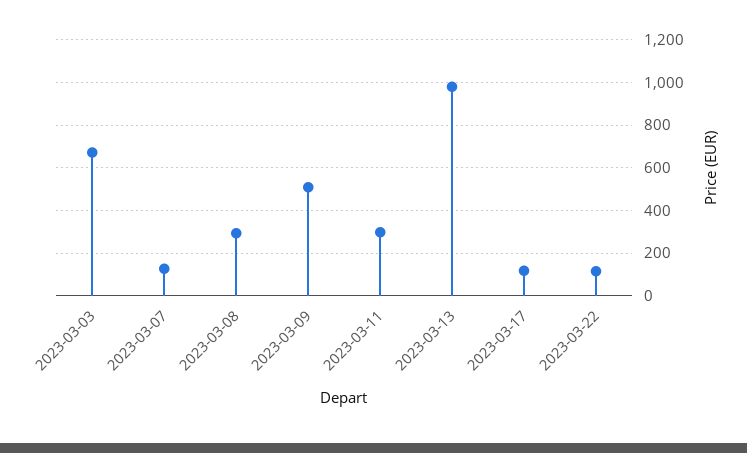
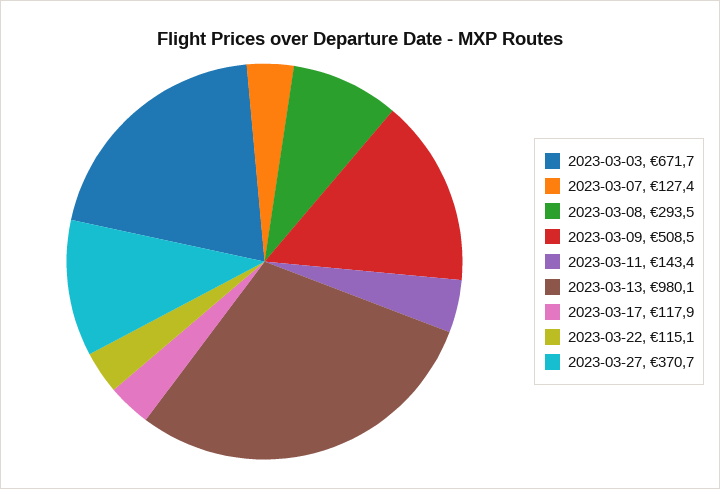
2023-03-11: 300 -> 143.4
2023-03-27: none -> 370.7

